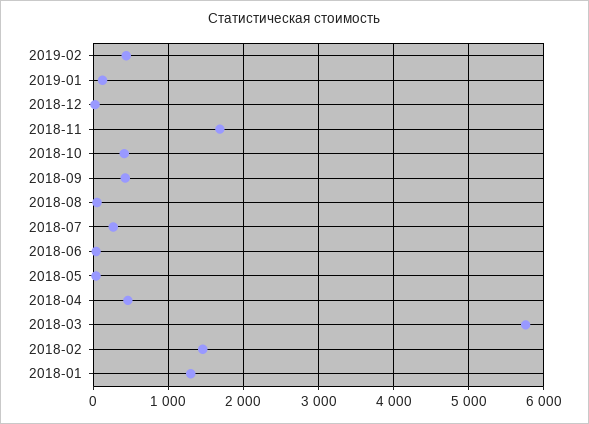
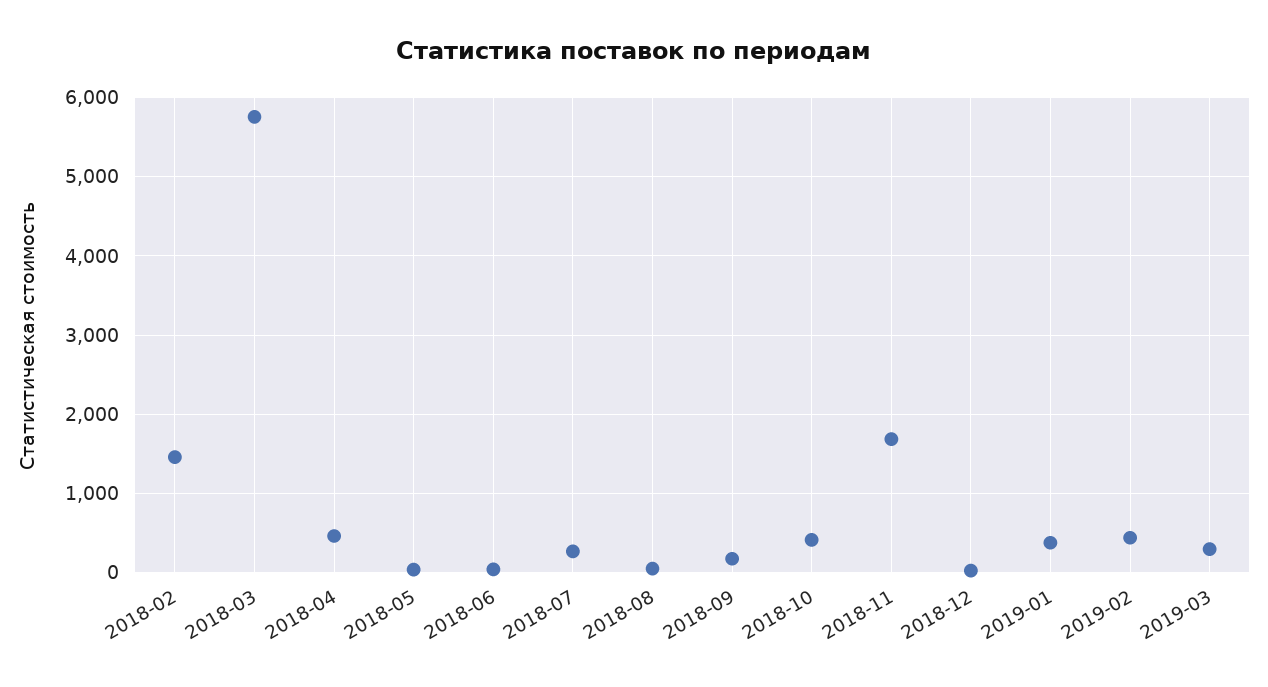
2019-01: 100 -> 400
2018-09: 400 -> 200
2018-01: 1300 -> none
2019-03: none -> 300

